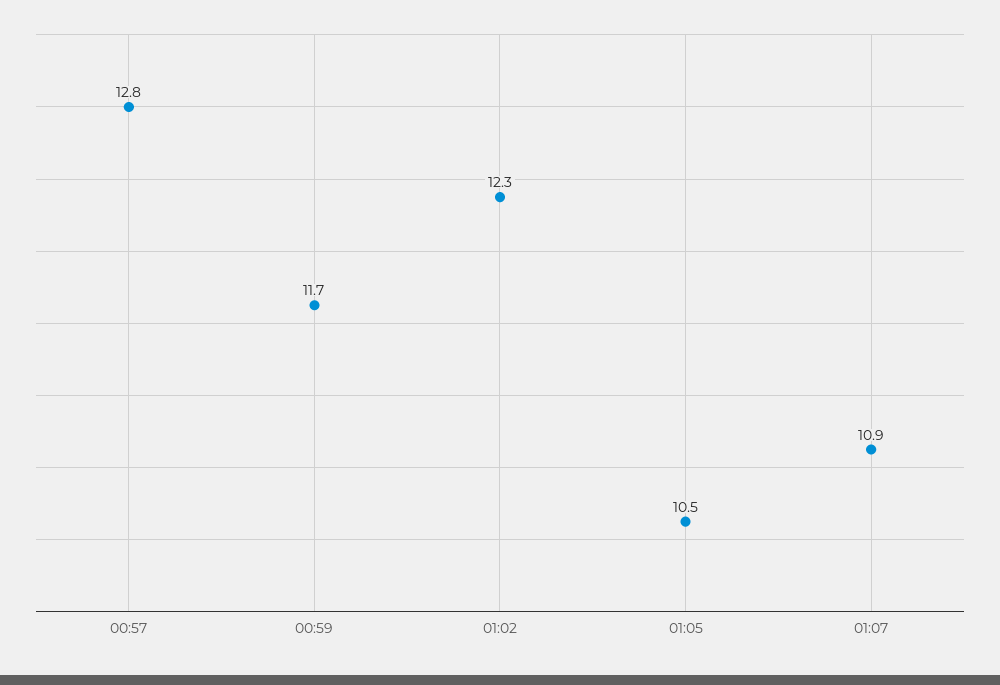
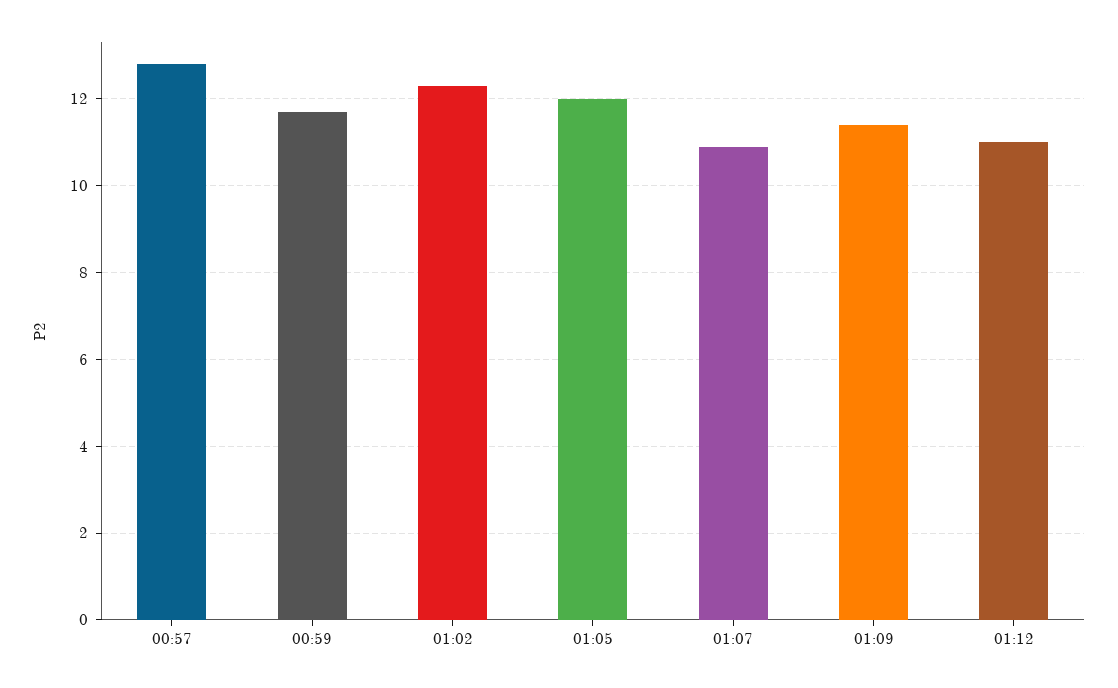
01:05: 10.5 -> 12
01:09: none -> 11.5
01:12: none -> 11

